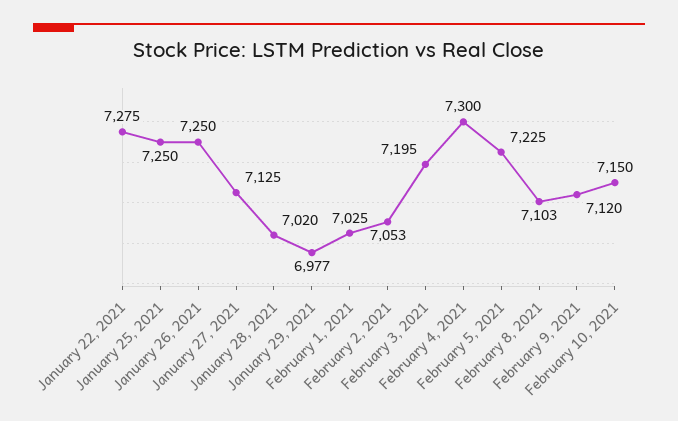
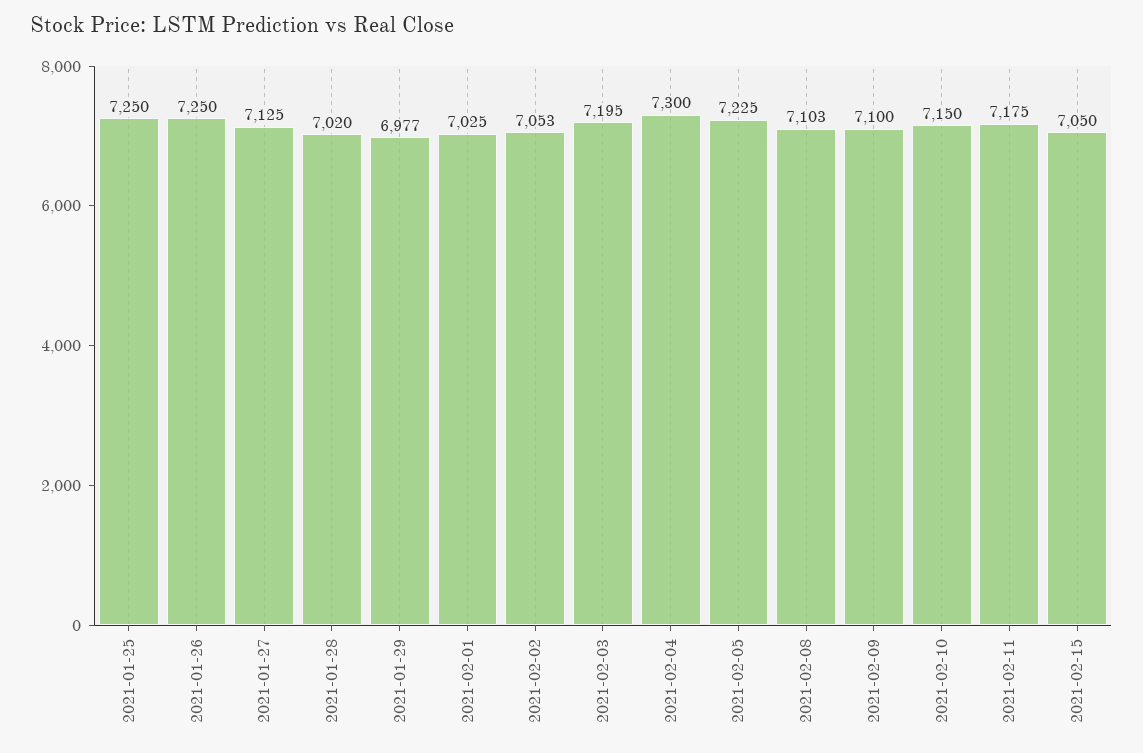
January 22, 2021: 7275 -> none
February 9, 2021: 7120 -> 7100
2021-02-11: none -> 7175
2021-02-15: none -> 7050

